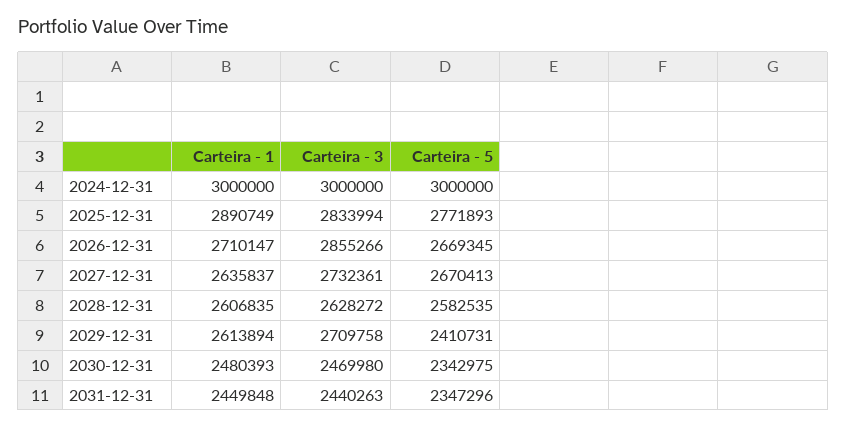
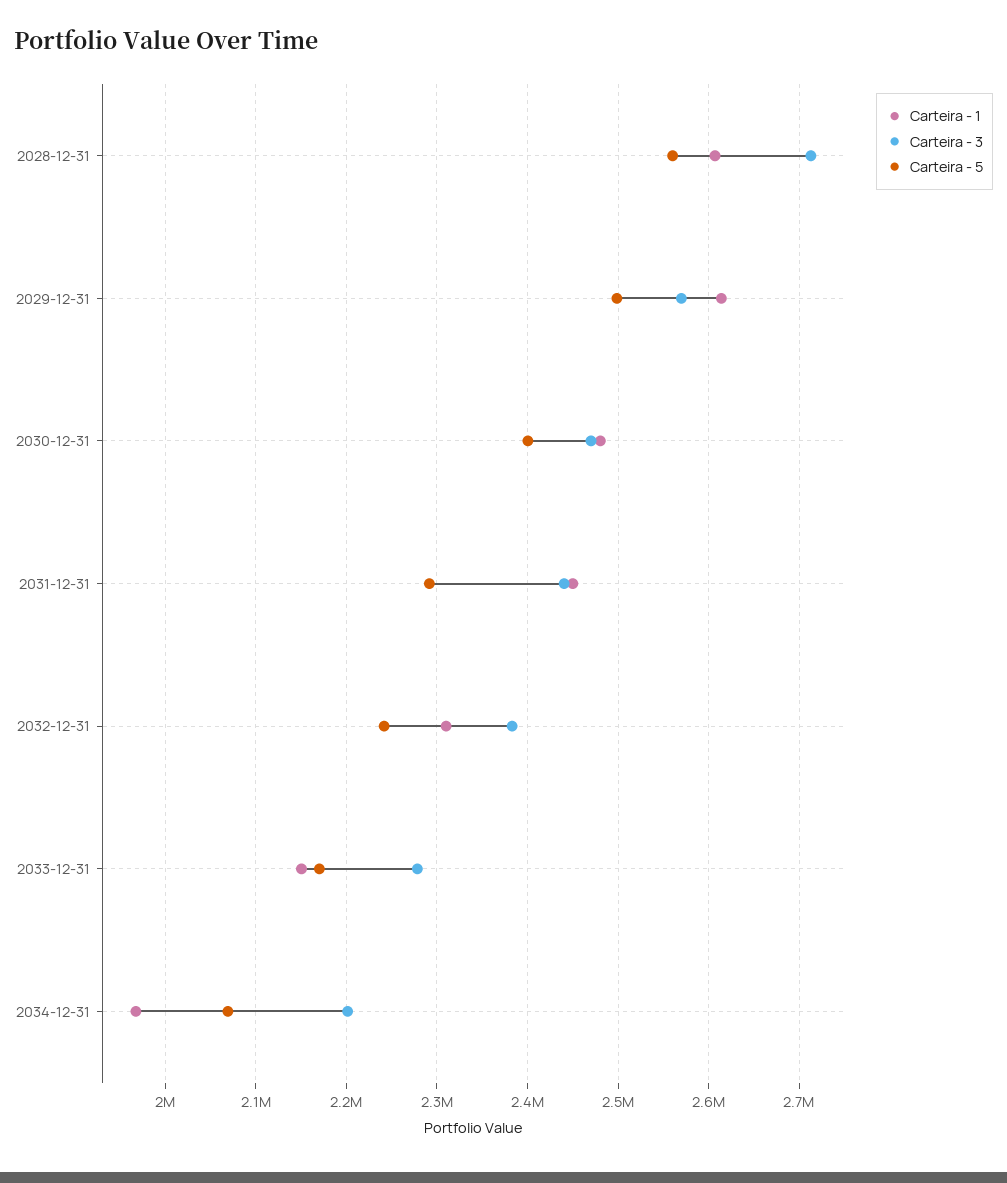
Carteira - 1, 2024-12-31: 3000000 -> none
Carteira - 3, 2024-12-31: 3000000 -> none
Carteira - 5, 2024-12-31: 3000000 -> none
Carteira - 1, 2025-12-31: 2890749 -> none
Carteira - 3, 2025-12-31: 2833994 -> none
Carteira - 5, 2025-12-31: 2771893 -> none
Carteira - 1, 2026-12-31: 2710147 -> none
Carteira - 3, 2026-12-31: 2855266 -> none
Carteira - 5, 2026-12-31: 2669345 -> none
Carteira - 1, 2027-12-31: 2635837 -> none
Carteira - 3, 2027-12-31: 2732361 -> none
Carteira - 5, 2027-12-31: 2670413 -> none
Carteira - 3, 2028-12-31: 2628272 -> 2710000
Carteira - 5, 2028-12-31: 2582535 -> 2560000
Carteira - 3, 2029-12-31: 2709758 -> 2570000
Carteira - 5, 2029-12-31: 2410731 -> 2500000
Carteira - 5, 2030-12-31: 2342975 -> 2400000
Carteira - 5, 2031-12-31: 2347296 -> 2290000
Carteira - 1, 2032-12-31: none -> 2310000
Carteira - 3, 2032-12-31: none -> 2380000
Carteira - 5, 2032-12-31: none -> 2240000
Carteira - 1, 2033-12-31: none -> 2150000
Carteira - 3, 2033-12-31: none -> 2280000
Carteira - 5, 2033-12-31: none -> 2170000
Carteira - 1, 2034-12-31: none -> 1970000
Carteira - 3, 2034-12-31: none -> 2200000
Carteira - 5, 2034-12-31: none -> 2070000

